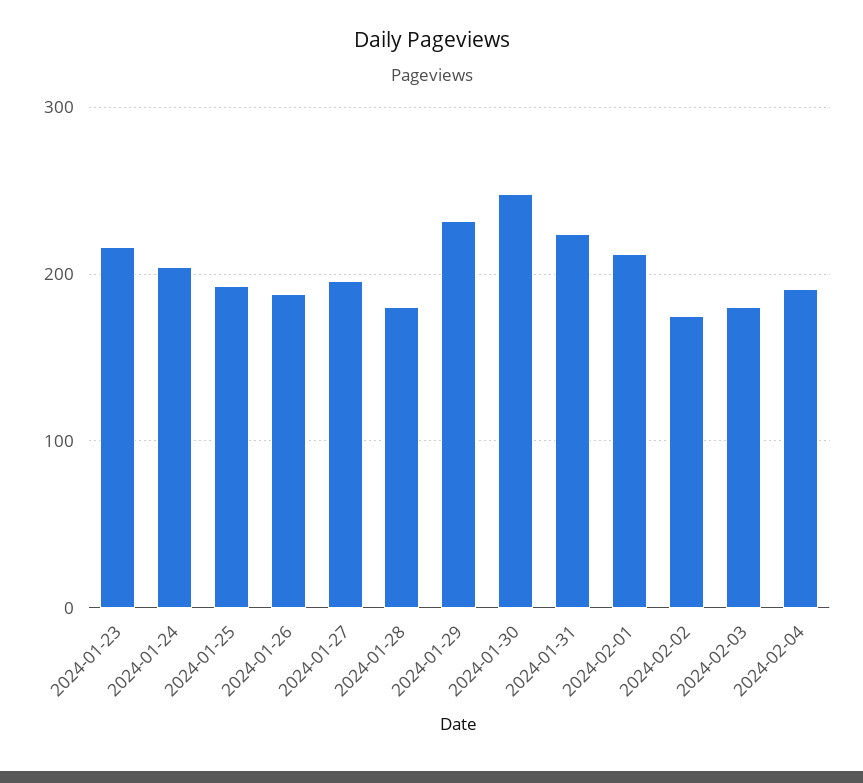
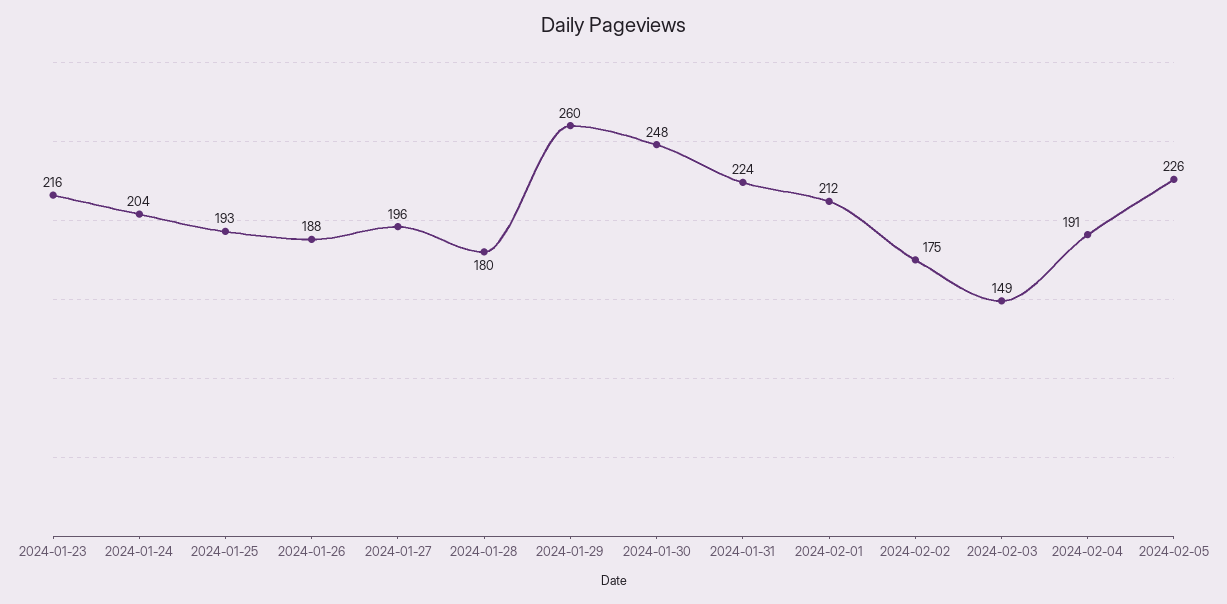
2024-01-29: 230 -> 260
2024-02-03: 180 -> 149
2024-02-05: none -> 226

